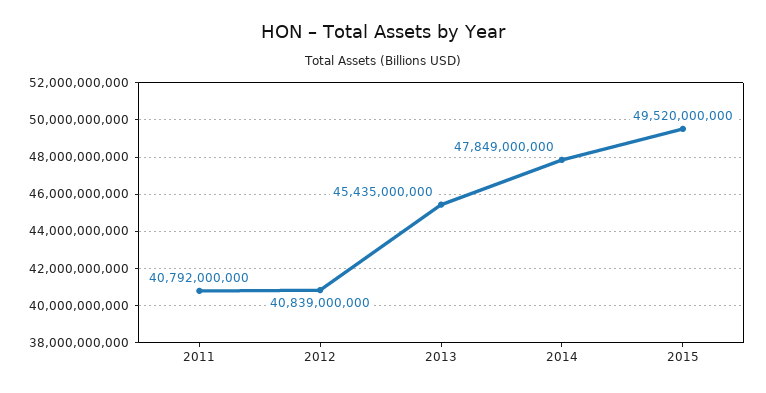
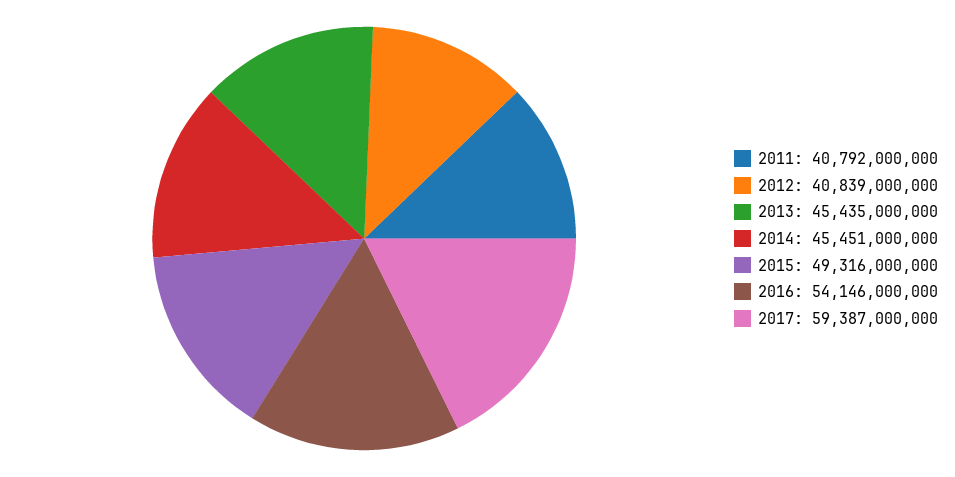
2014: 47849000000 -> 45451000000
2015: 49520000000 -> 49316000000
2016: none -> 54146000000
2017: none -> 59387000000

